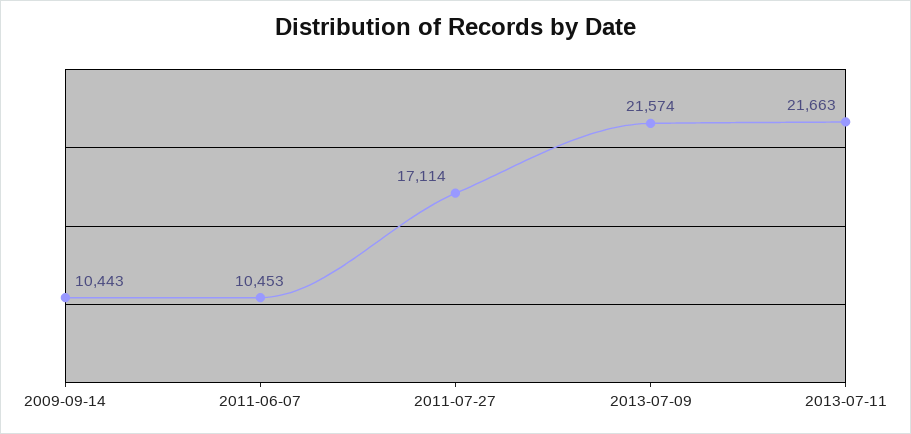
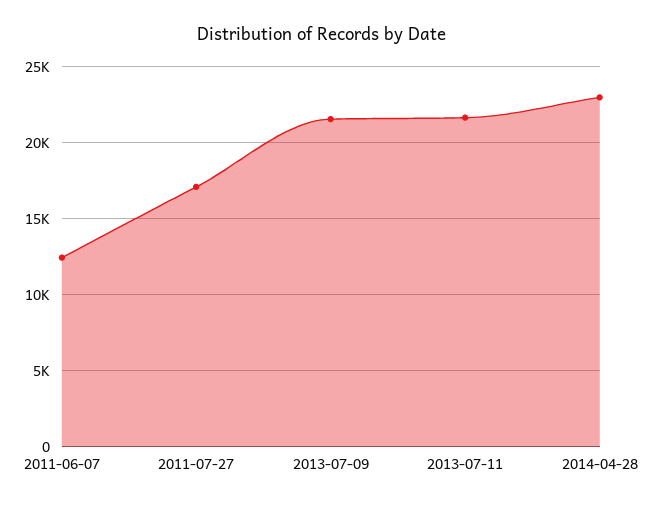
2009-09-14: 10443 -> none
2011-06-07: 10453 -> 12500
2014-04-28: none -> 23000

